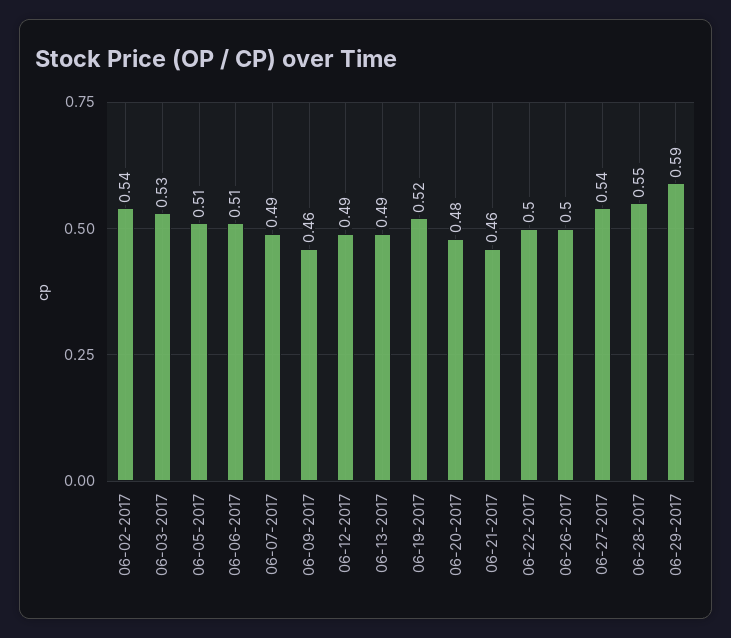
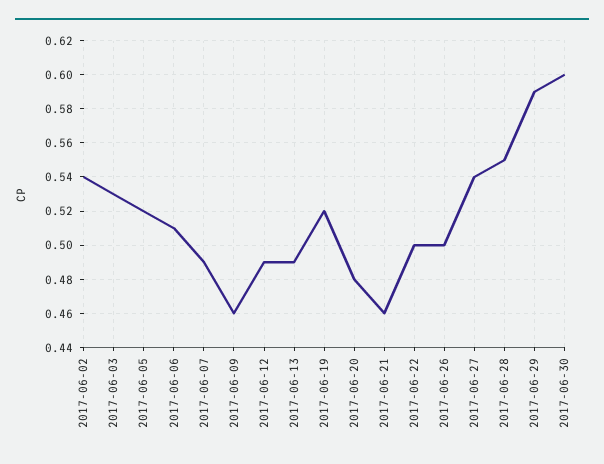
06-05-2017: 0.51 -> 0.52
2017-06-30: none -> 0.6

